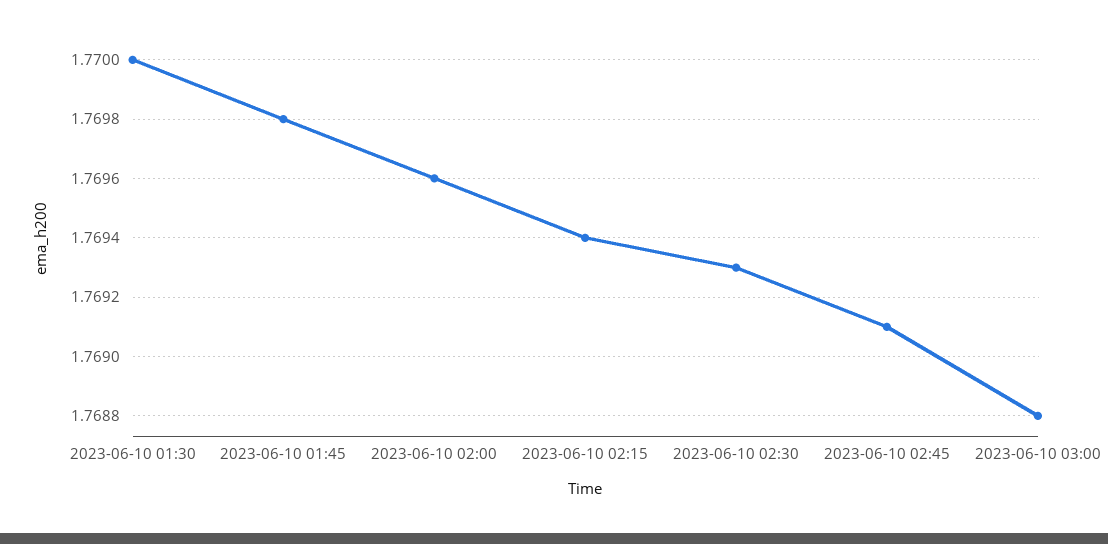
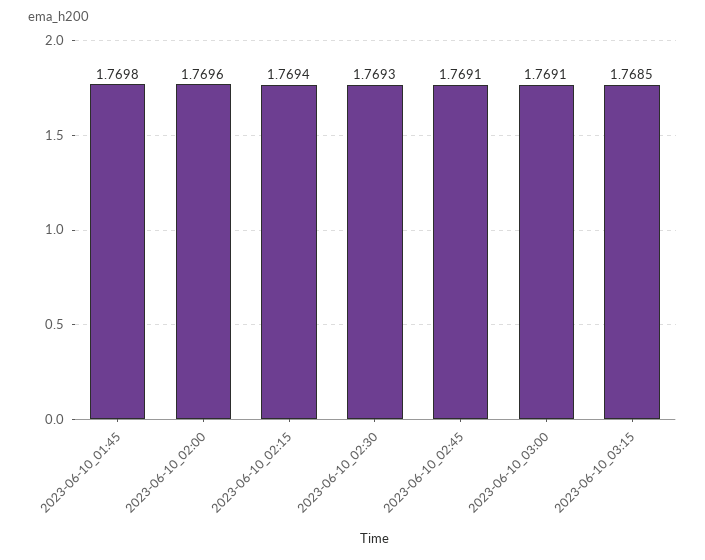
2023-06-10 01:30: 1.77 -> none
2023-06-10 03:00: 1.7688 -> 1.7691
2023-06-10_03:15: none -> 1.7685

